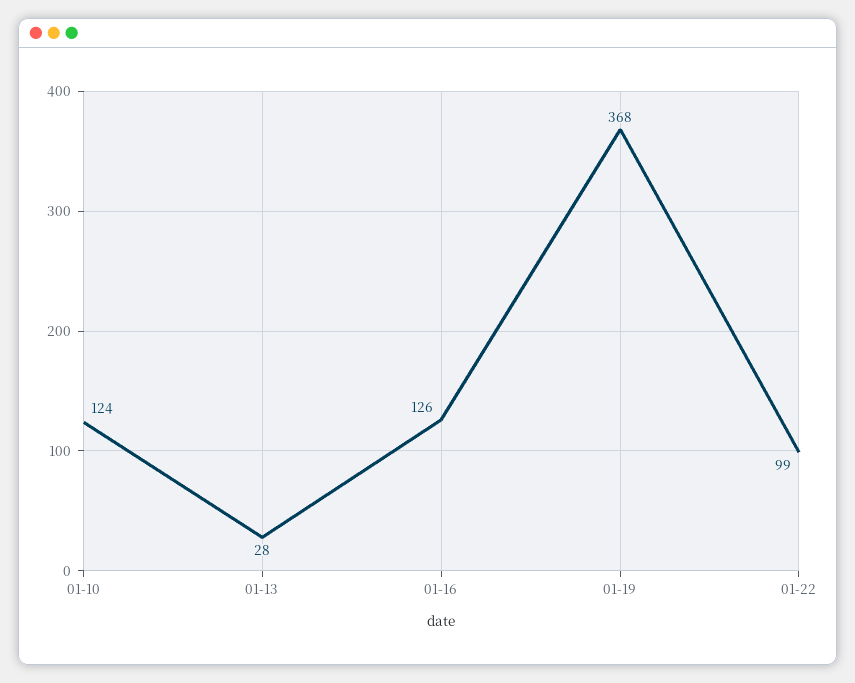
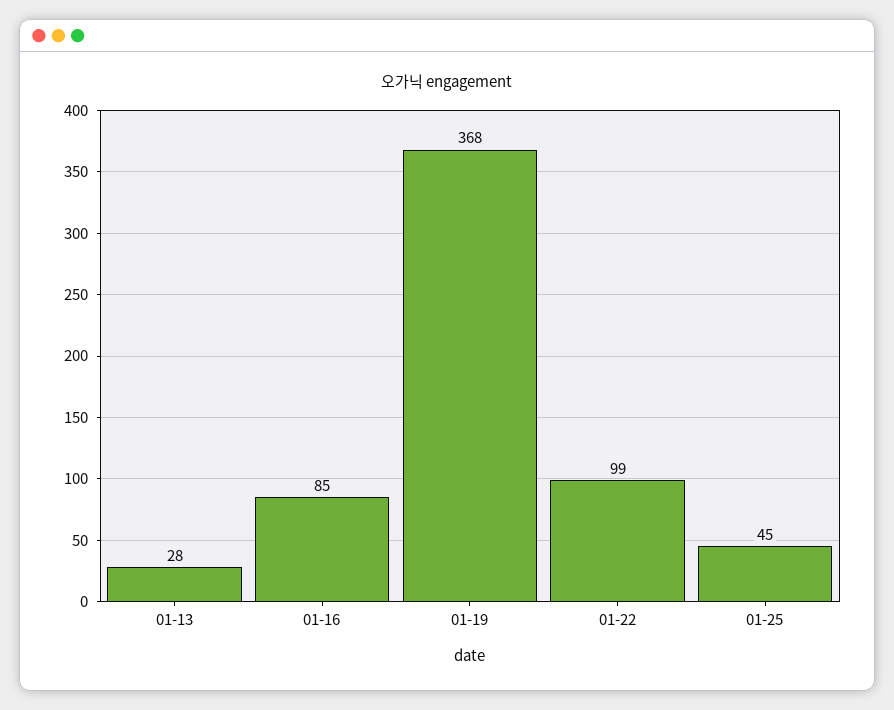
01-10: 124 -> none
01-16: 126 -> 85
01-25: none -> 45

